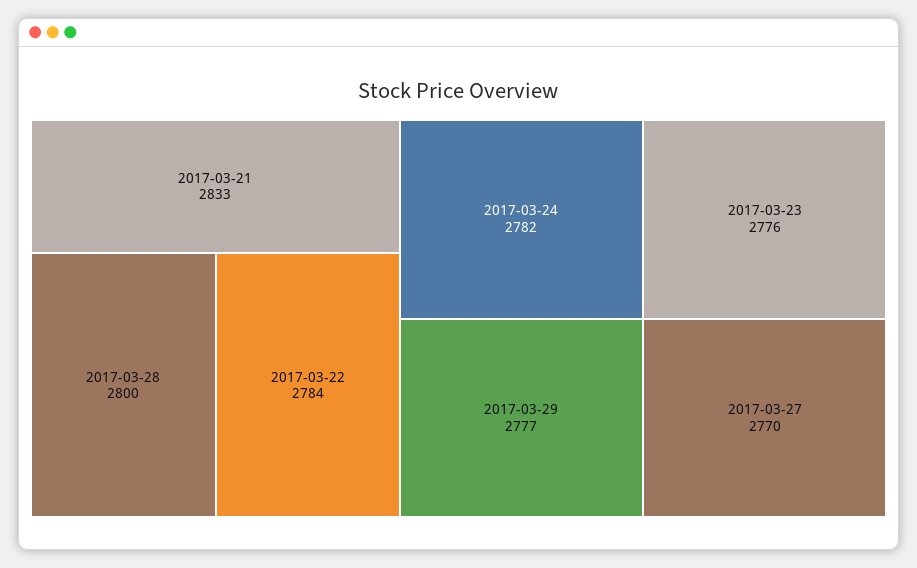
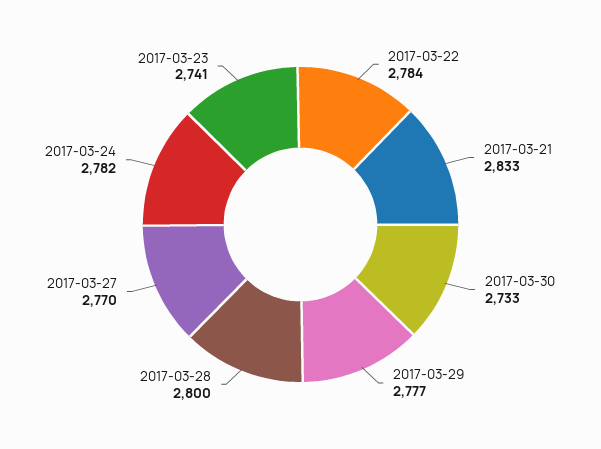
2017-03-23: 2776 -> 2741
2017-03-30: none -> 2733

